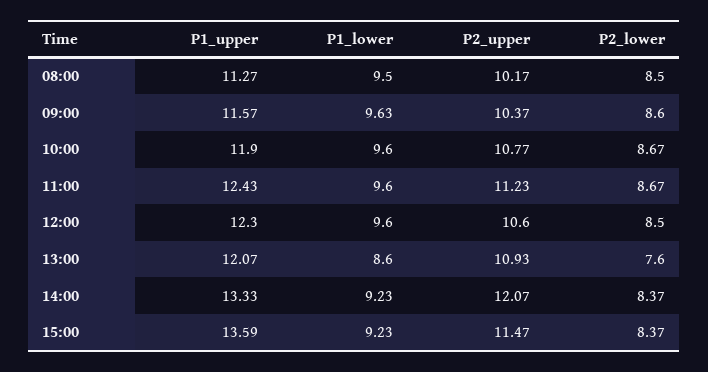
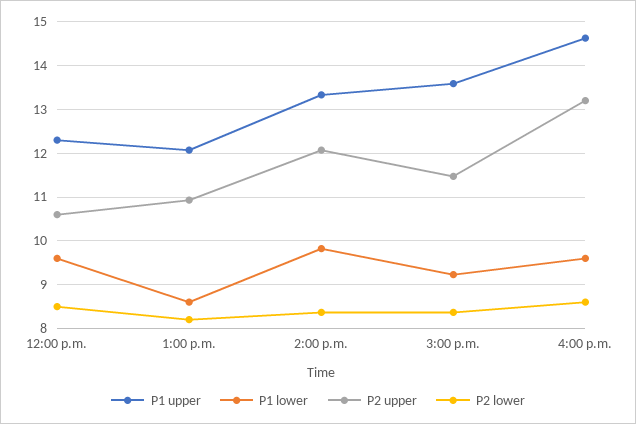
P1_upper, 08:00: 11.27 -> none
P1_lower, 08:00: 9.5 -> none
P2_upper, 08:00: 10.17 -> none
P2_lower, 08:00: 8.5 -> none
P1_upper, 09:00: 11.57 -> none
P1_lower, 09:00: 9.63 -> none
P2_upper, 09:00: 10.37 -> none
P2_lower, 09:00: 8.6 -> none
P1_upper, 10:00: 11.9 -> none
P1_lower, 10:00: 9.6 -> none
P2_upper, 10:00: 10.77 -> none
P2_lower, 10:00: 8.67 -> none
P1_upper, 11:00: 12.43 -> none
P1_lower, 11:00: 9.6 -> none
P2_upper, 11:00: 11.23 -> none
P2_lower, 11:00: 8.67 -> none
P2_lower, 13:00: 7.6 -> 8.2
P1_lower, 14:00: 9.23 -> 9.8
P1_upper, 4:00 p.m.: none -> 14.6
P1_lower, 4:00 p.m.: none -> 9.6
P2_upper, 4:00 p.m.: none -> 13.2
P2_lower, 4:00 p.m.: none -> 8.6

